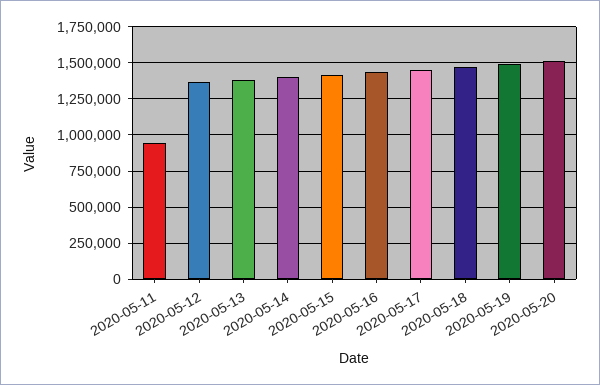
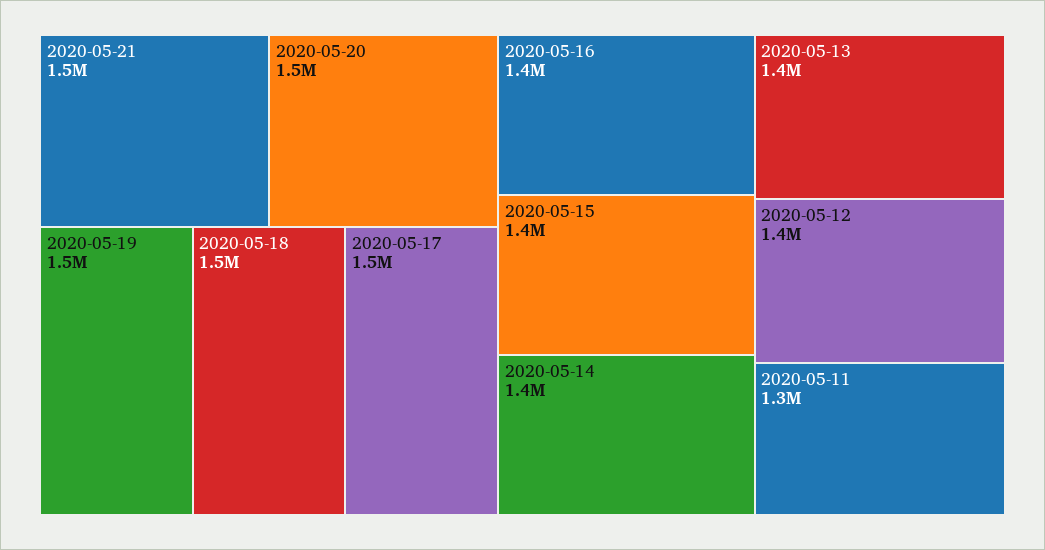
2020-05-11: 950000 -> 1300000
2020-05-21: none -> 1500000

